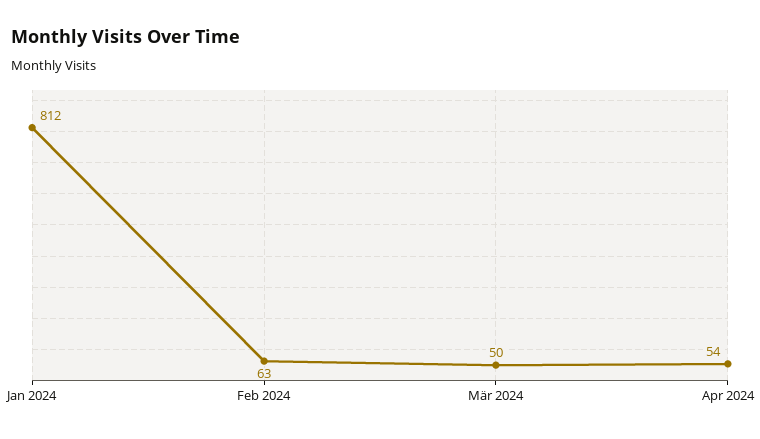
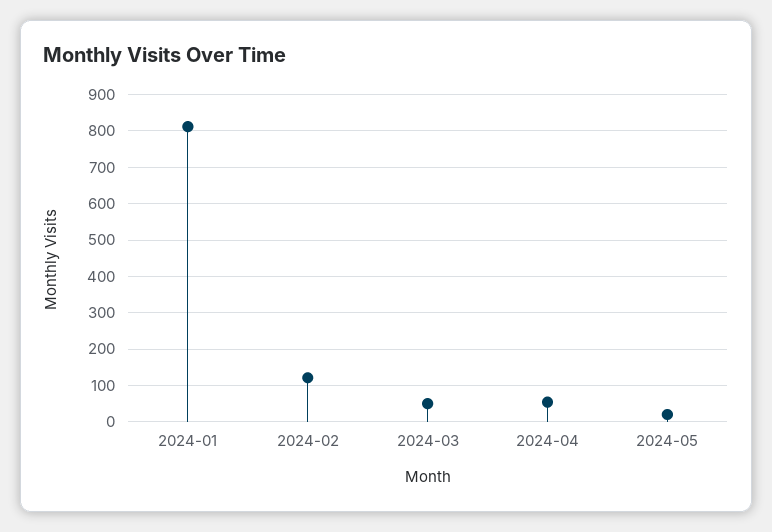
Feb 2024: 63 -> 120
2024-05: none -> 20

